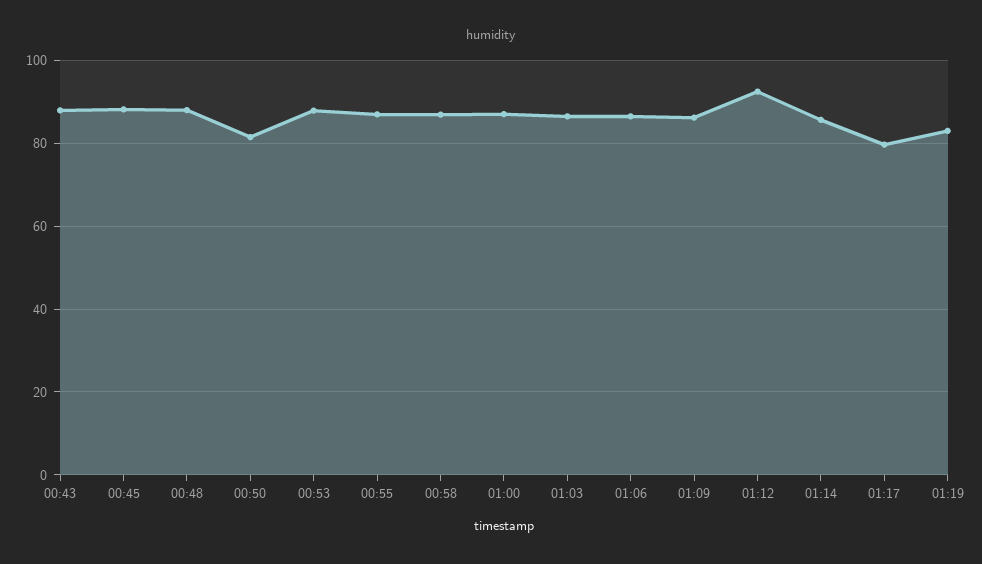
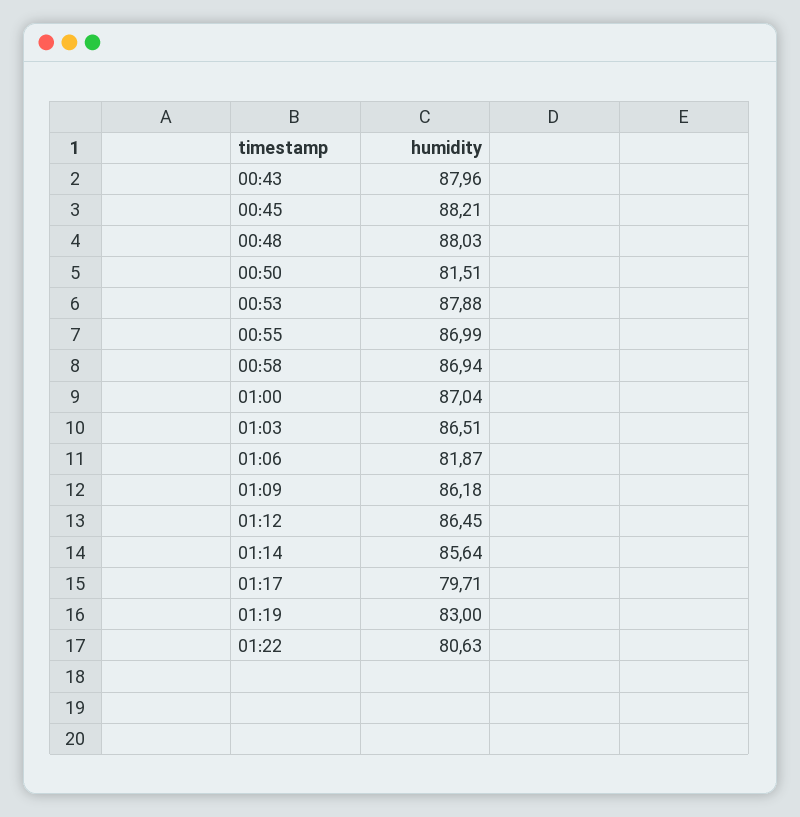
01:06: 86 -> 81.87
01:12: 92 -> 86.45
01:22: none -> 80.63

